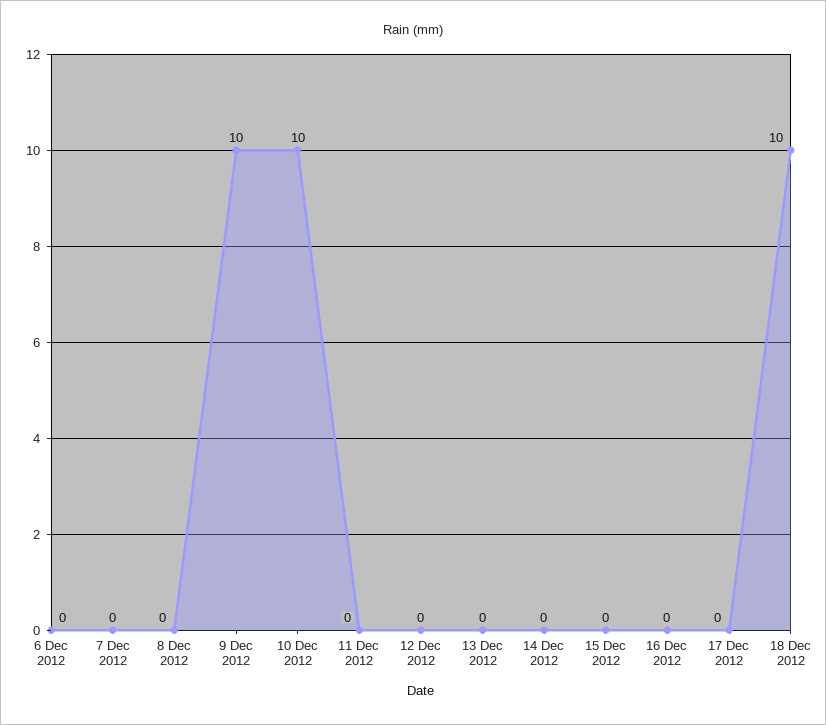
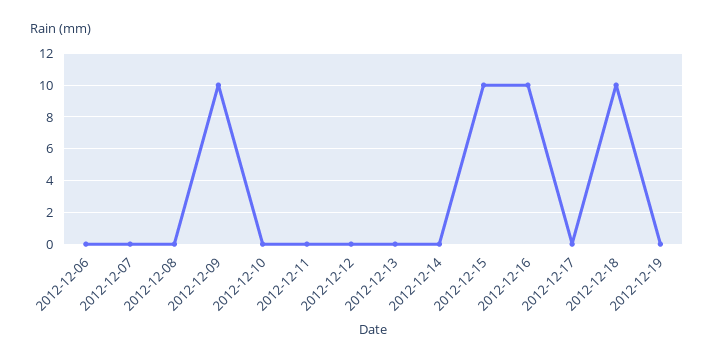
10 Dec 2012: 10 -> 0
15 Dec 2012: 0 -> 10
16 Dec 2012: 0 -> 10
2012-12-19: none -> 0

